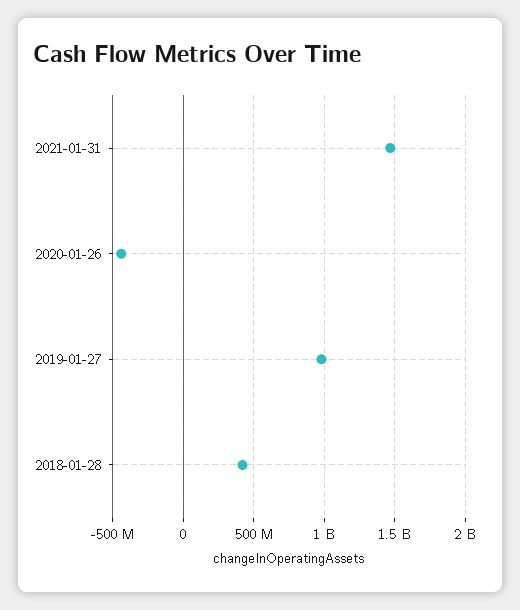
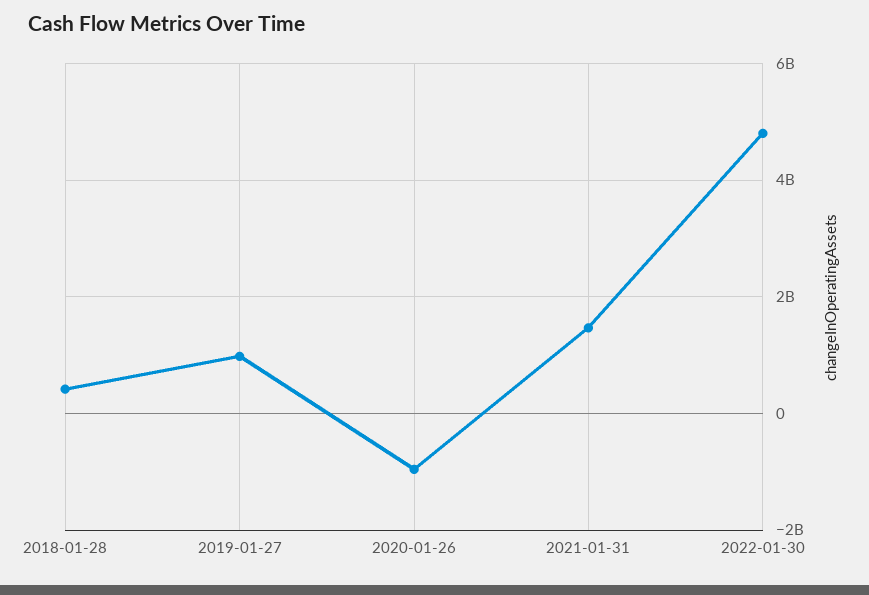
2020-01-26: -450000000 -> -1000000000
2022-01-30: none -> 4800000000

